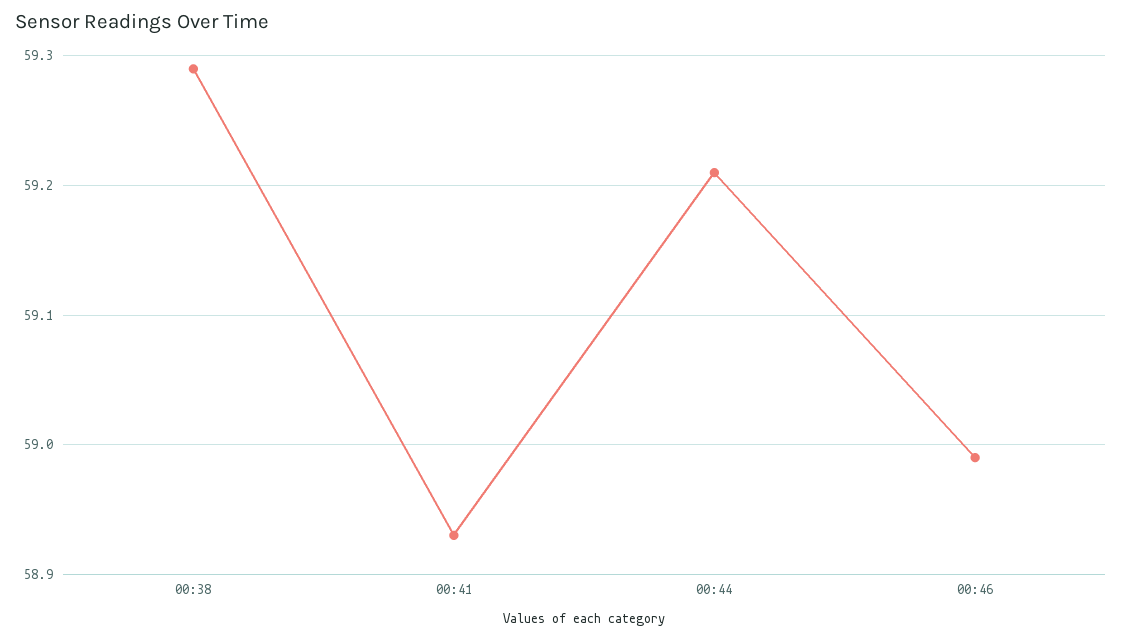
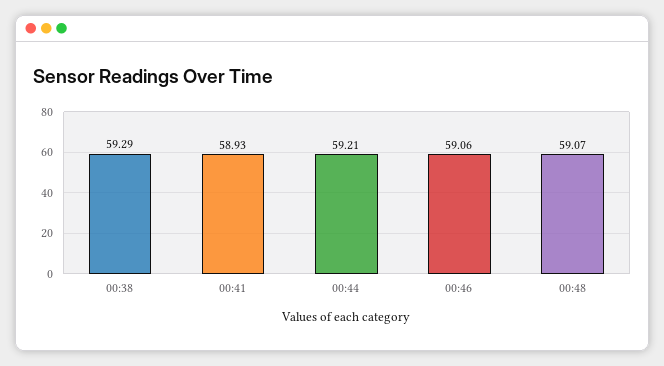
00:46: 58.99 -> 59.06
00:48: none -> 59.07

